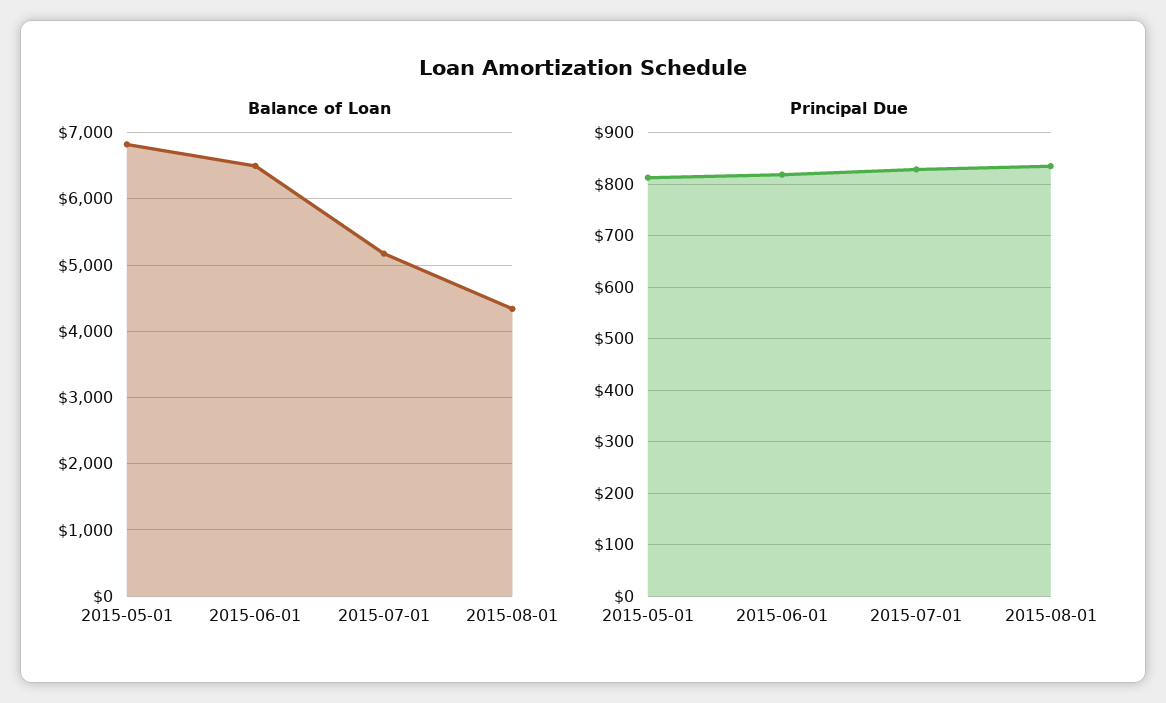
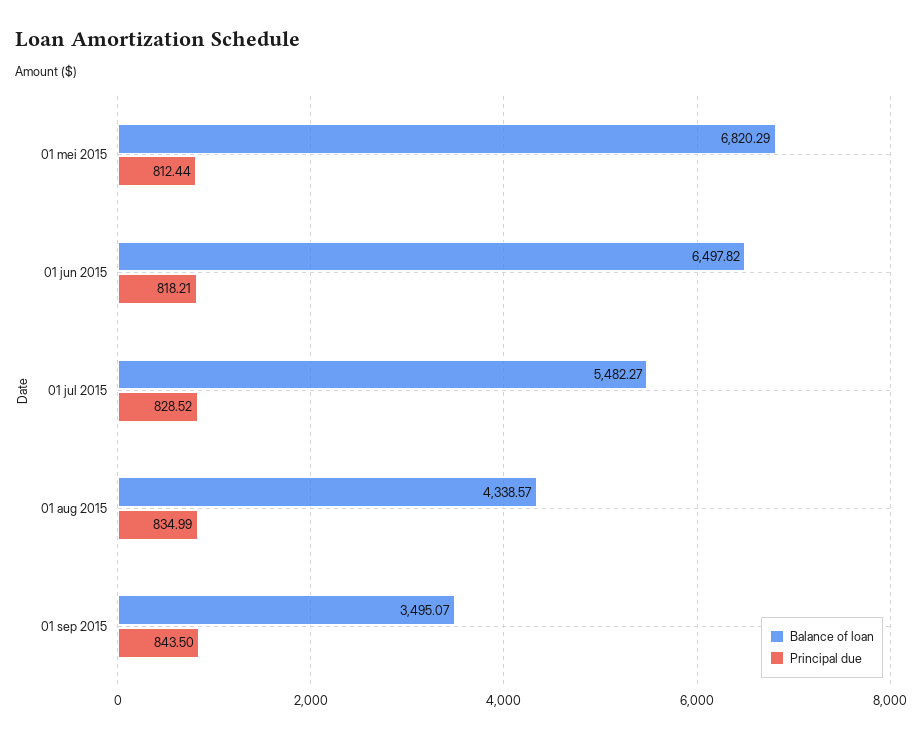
Balance of Loan, 2015-07-01: 5200 -> 5482.27
Balance of Loan, 01 sep 2015: none -> 3495.07
Principal Due, 01 sep 2015: none -> 843.5

